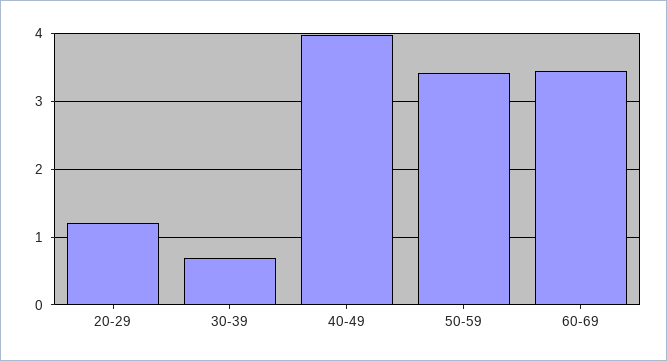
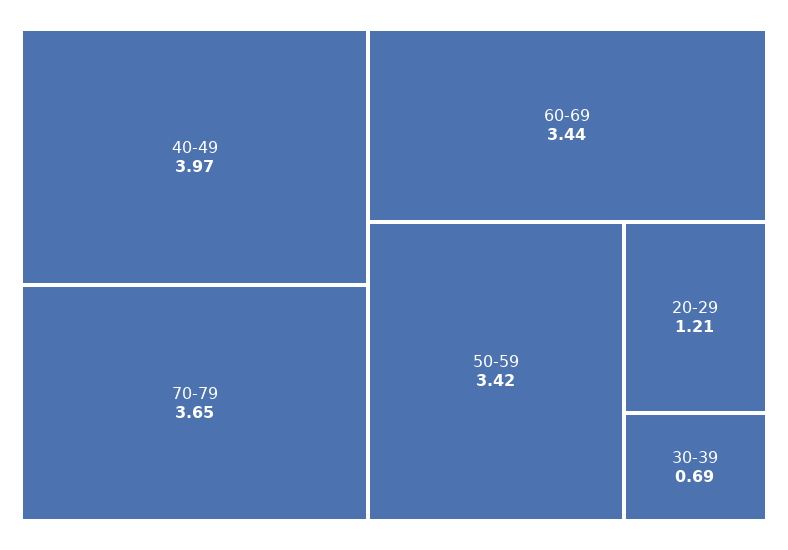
70-79: none -> 3.65

